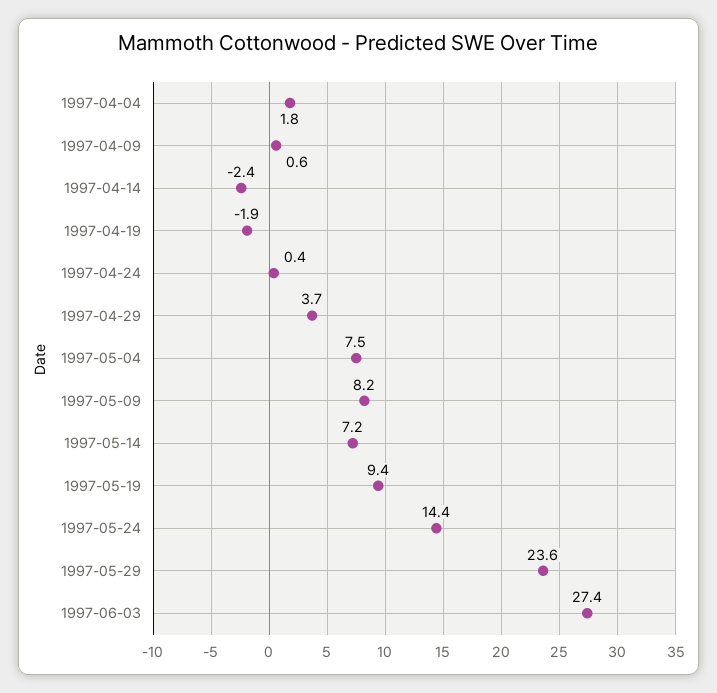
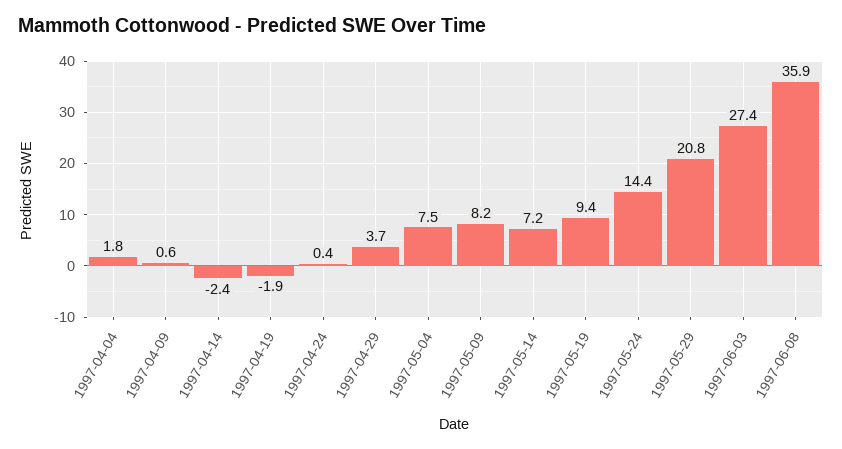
1997-05-29: 23.6 -> 20.8
1997-06-08: none -> 35.9

